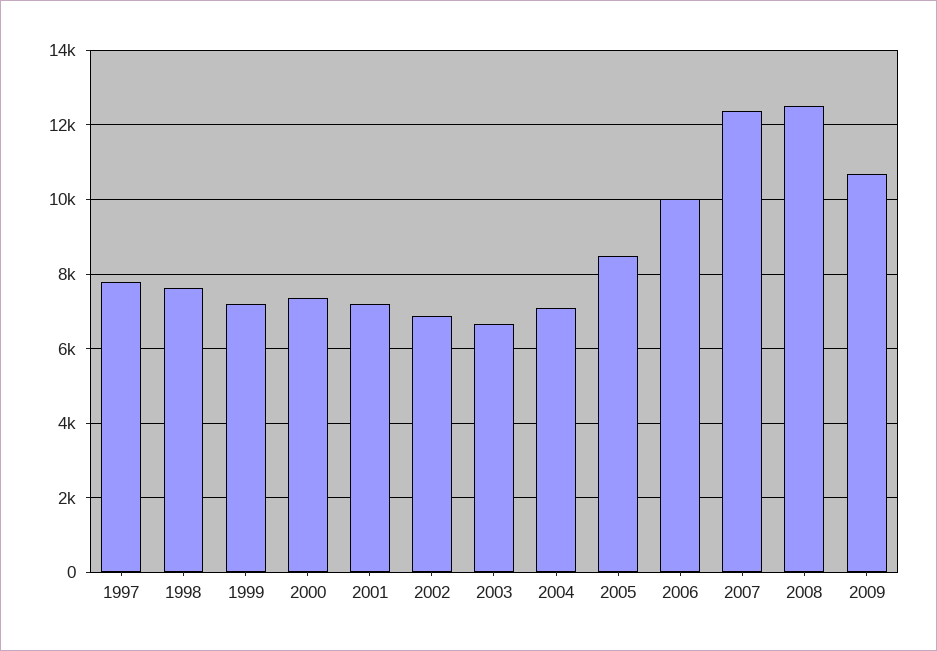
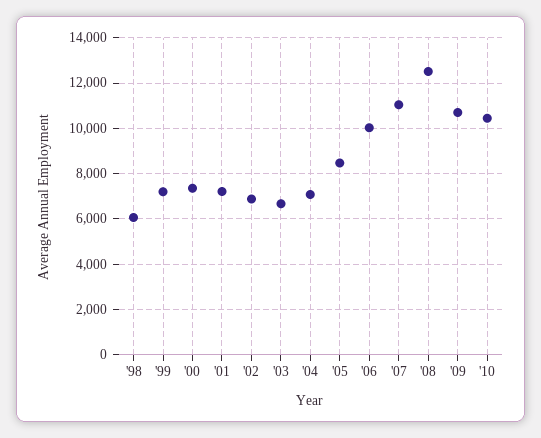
1997: 7800 -> none
1998: 7600 -> 6000
2007: 12400 -> 11000
'10: none -> 10500

